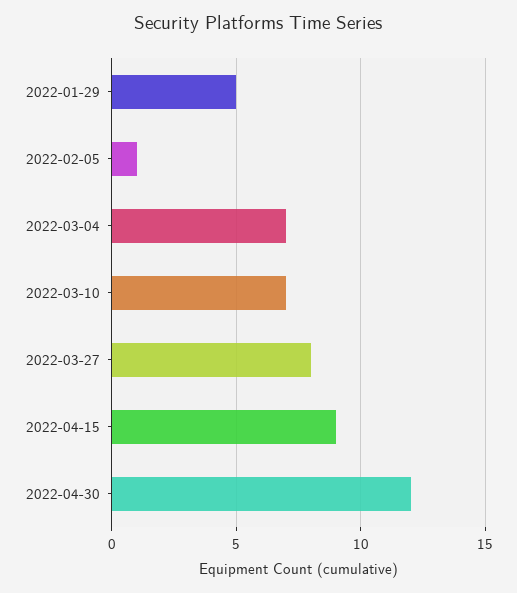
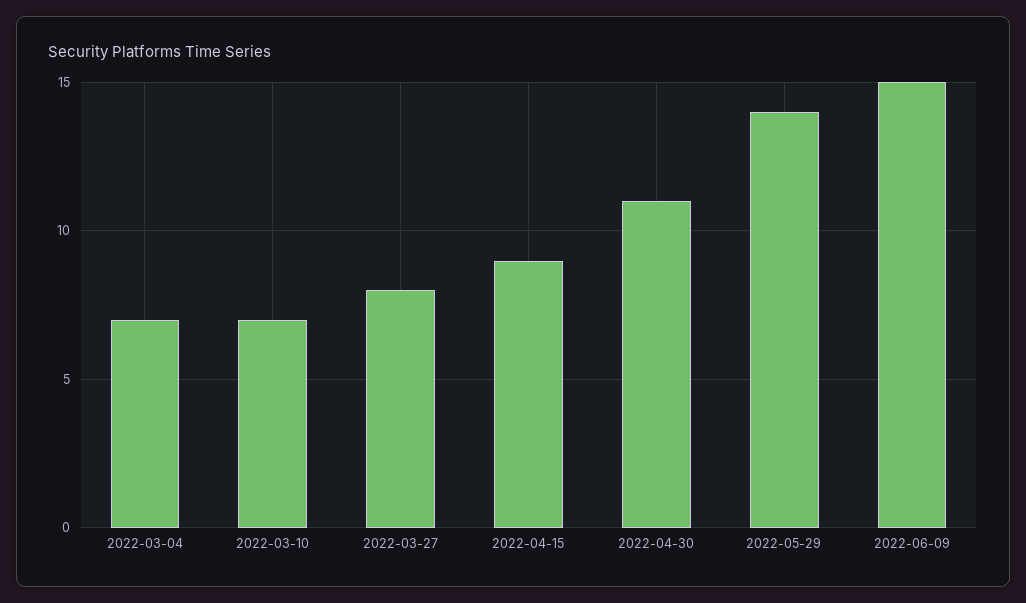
2022-01-29: 5 -> none
2022-02-05: 1 -> none
2022-04-30: 12 -> 11
2022-05-29: none -> 14
2022-06-09: none -> 15

